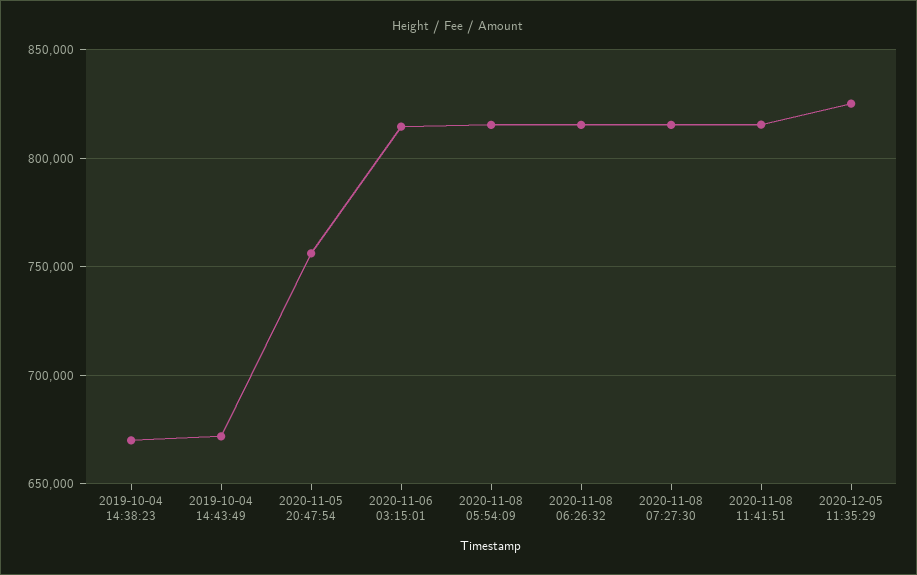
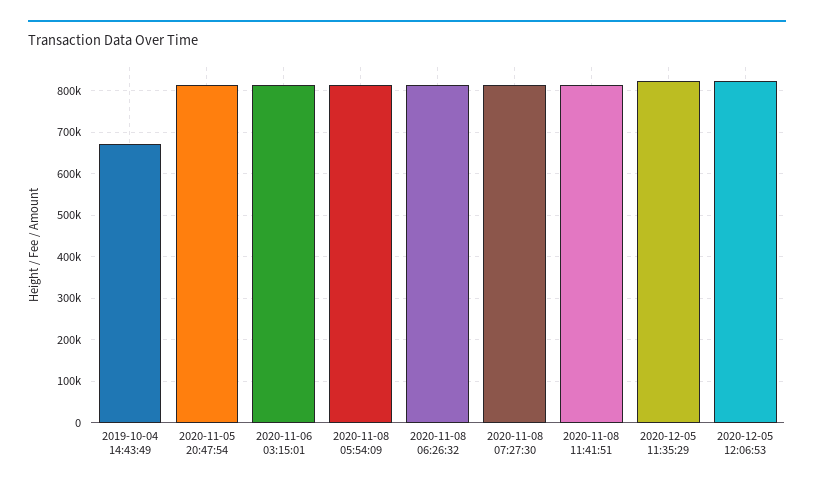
2019-10-04 14:38:23: 670000 -> none
2020-11-05 20:47:54: 755000 -> 820000
2020-12-05 12:06:53: none -> 820000

